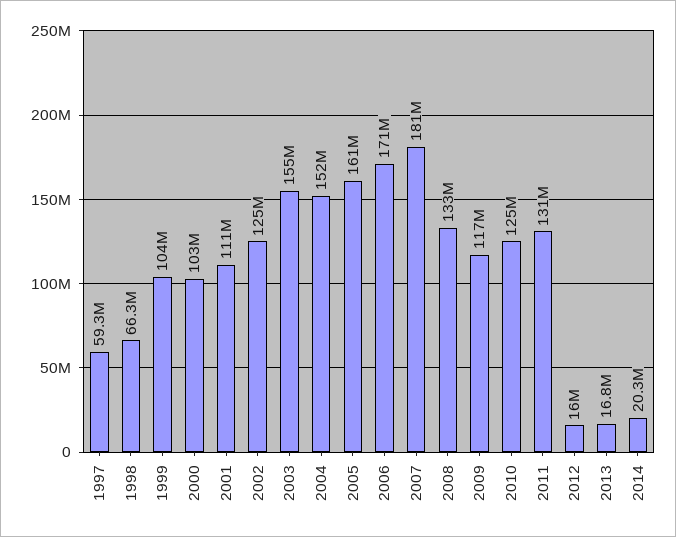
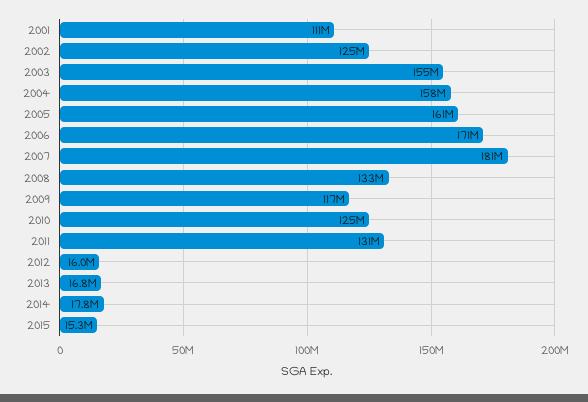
1997: 59300000 -> none
1998: 66300000 -> none
1999: 104000000 -> none
2000: 103000000 -> none
2004: 152000000 -> 158000000
2014: 20300000 -> 17800000
2015: none -> 15300000

